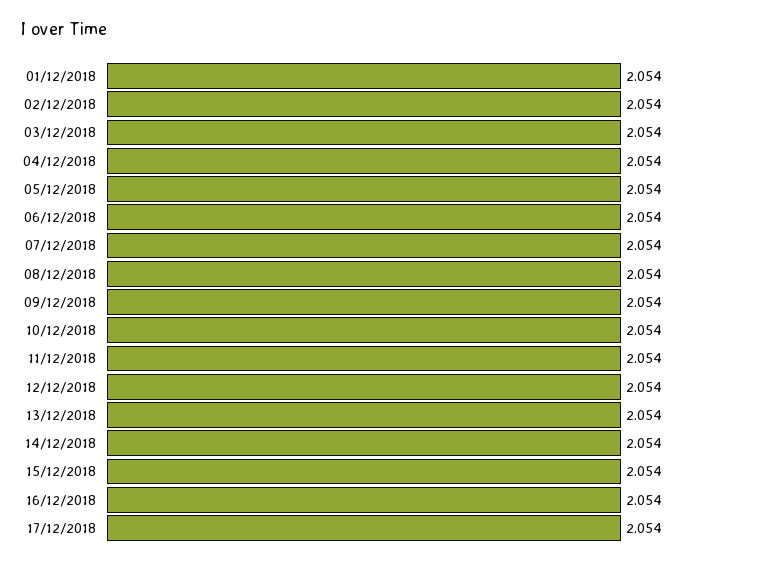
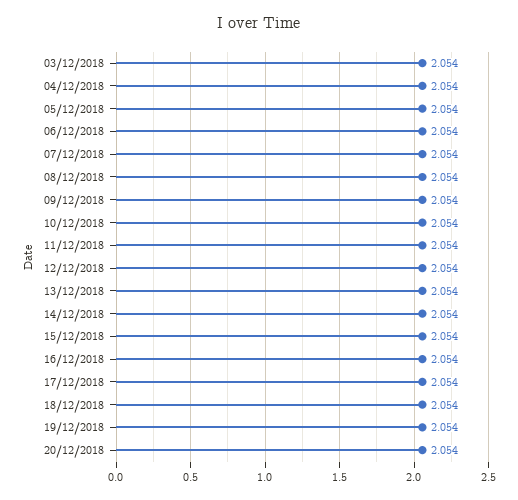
01/12/2018: 2.054 -> none
02/12/2018: 2.054 -> none
18/12/2018: none -> 2.054
19/12/2018: none -> 2.054
20/12/2018: none -> 2.054

